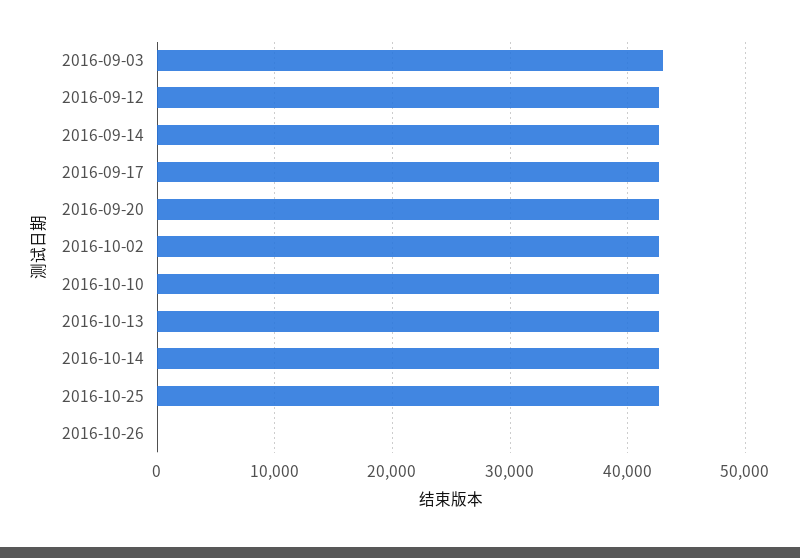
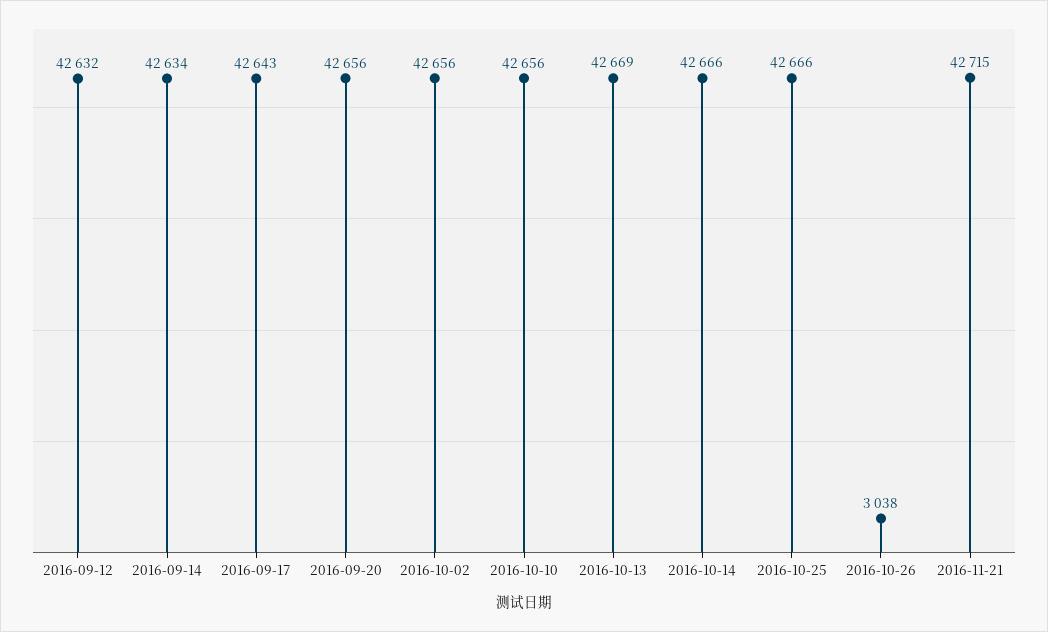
2016-09-03: 43000 -> none
2016-10-26: 0 -> 3038
2016-11-21: none -> 42715

